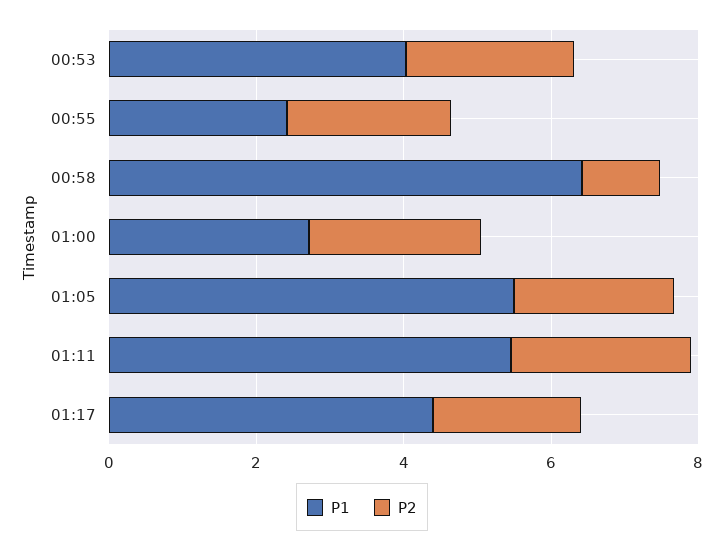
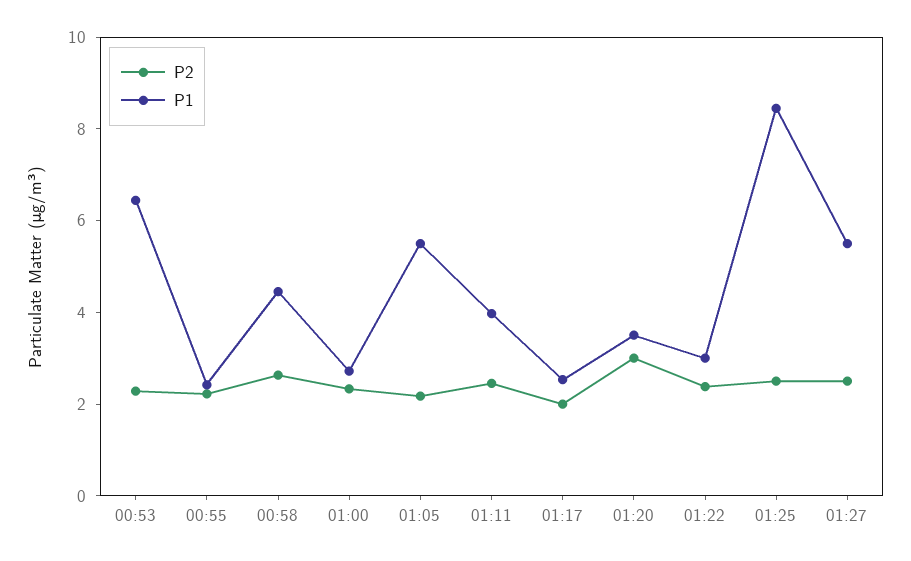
P1, 00:53: 4 -> 6.5
P1, 00:58: 6.5 -> 4.5
P2, 00:58: 1 -> 2.5
P1, 01:11: 5.5 -> 4
P1, 01:17: 4.5 -> 2.5
P2, 01:20: none -> 3
P1, 01:20: none -> 3.5
P2, 01:22: none -> 2.5
P1, 01:22: none -> 3
P2, 01:25: none -> 2.5
P1, 01:25: none -> 8.5
P2, 01:27: none -> 2.5
P1, 01:27: none -> 5.5

